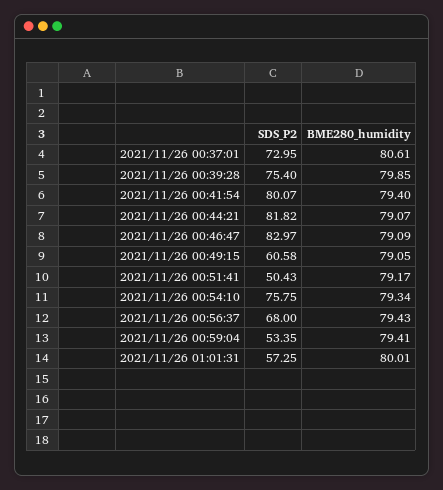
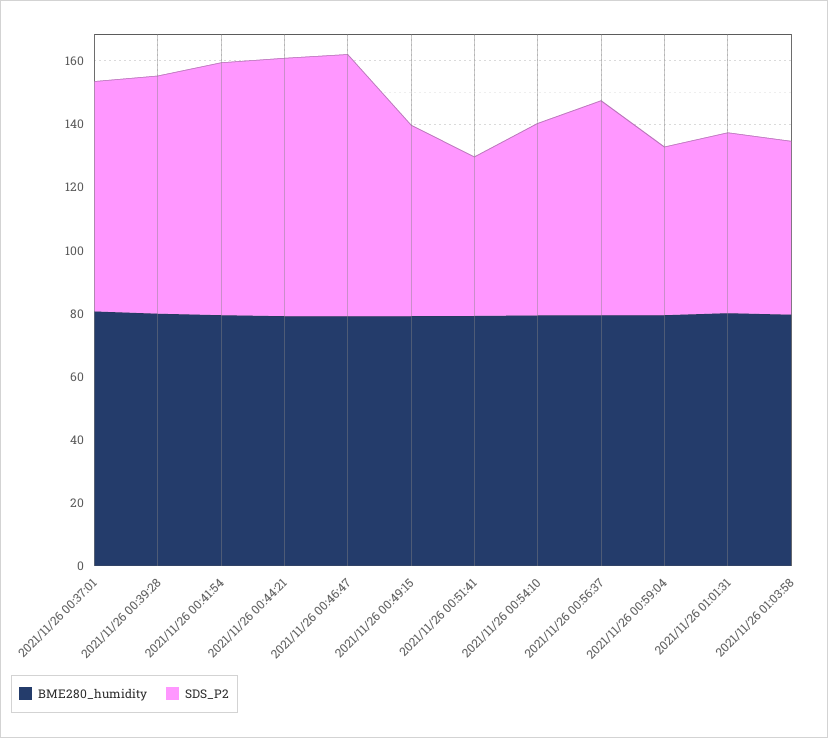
SDS_P2, 2021/11/26 00:54:10: 75.75 -> 60
BME280_humidity, 2021/11/26 01:03:58: none -> 80
SDS_P2, 2021/11/26 01:03:58: none -> 55

